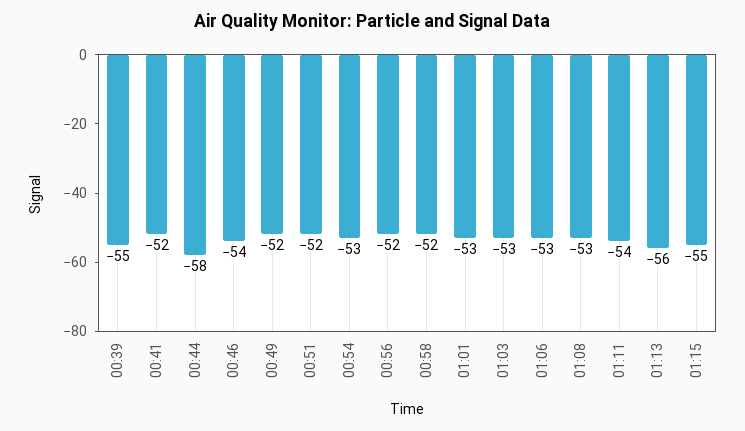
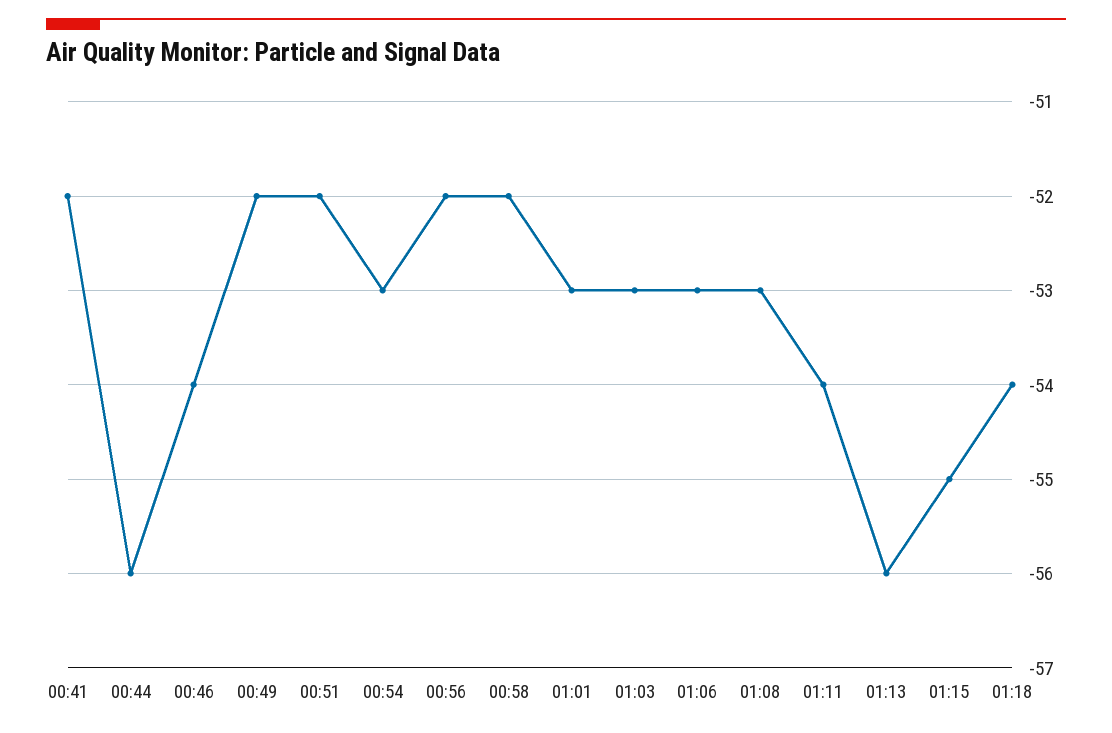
00:39: -55 -> none
00:44: -58 -> -56
01:18: none -> -54

